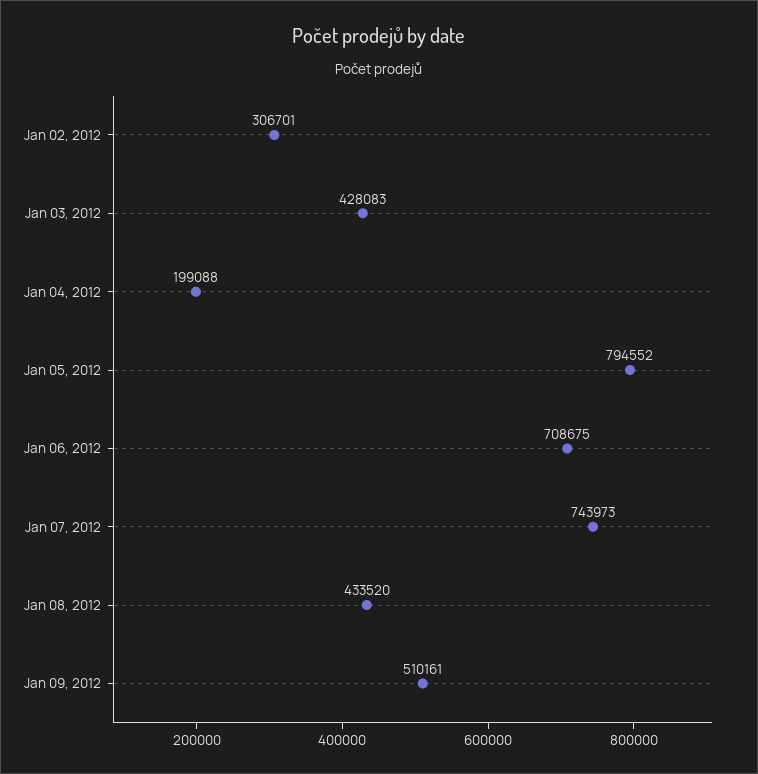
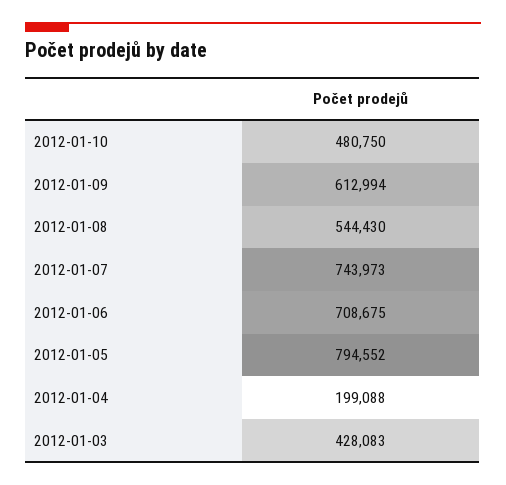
Jan 02, 2012: 306701 -> none
Jan 08, 2012: 433520 -> 544430
Jan 09, 2012: 510161 -> 612994
2012-01-10: none -> 480750

